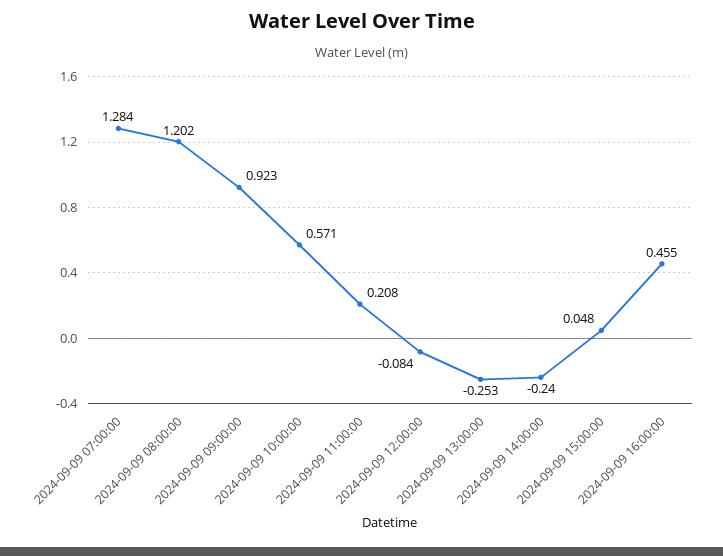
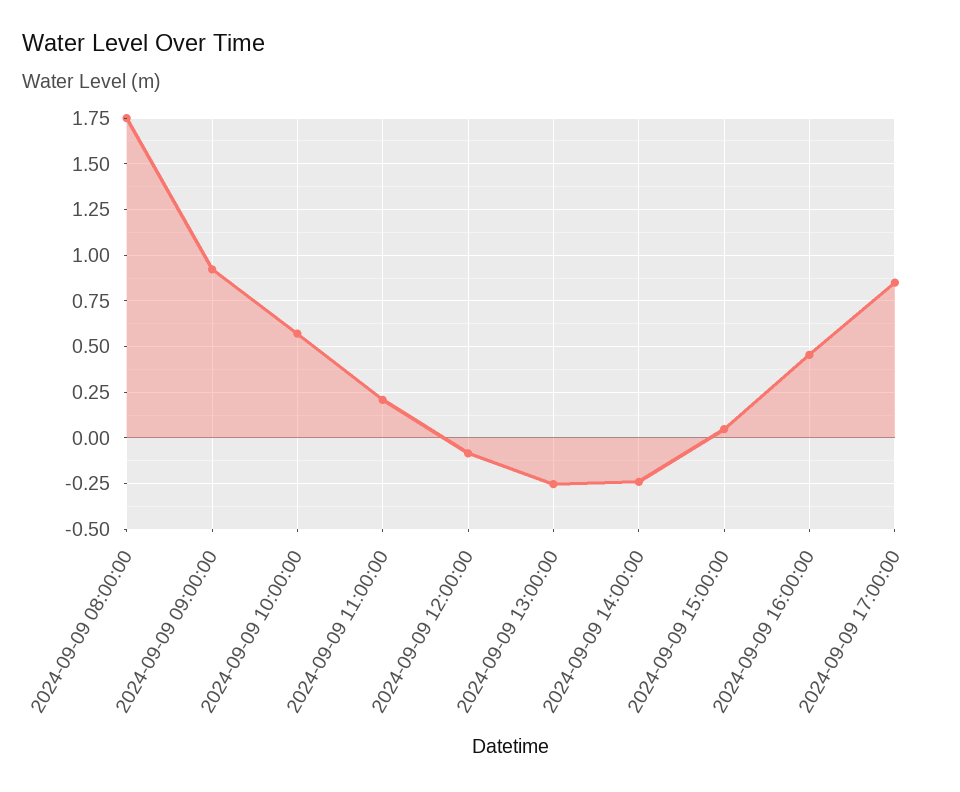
2024-09-09 07:00:00: 1.284 -> none
2024-09-09 08:00:00: 1.202 -> 1.75
2024-09-09 17:00:00: none -> 0.85

